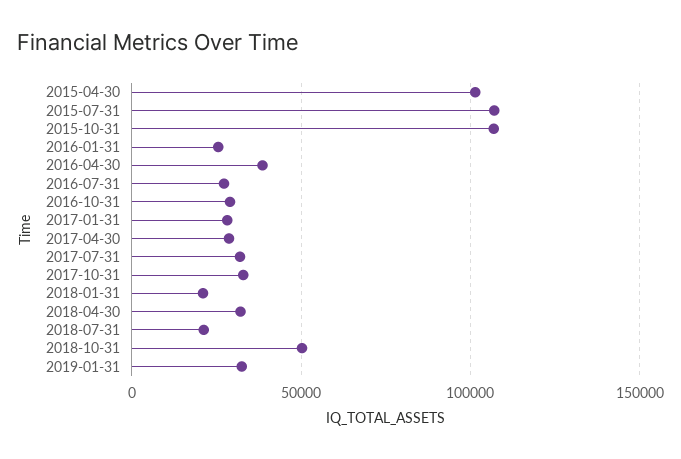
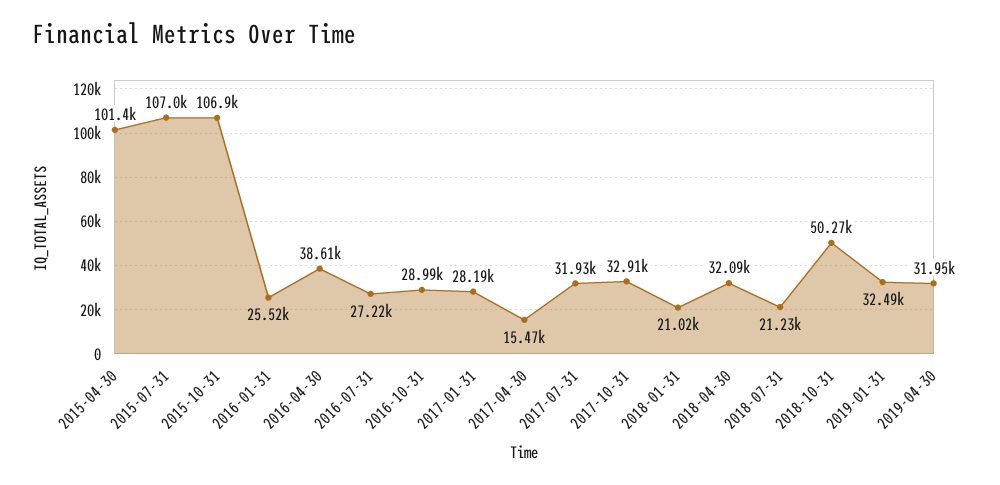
2017-04-30: 30000 -> 15470
2019-04-30: none -> 31950

